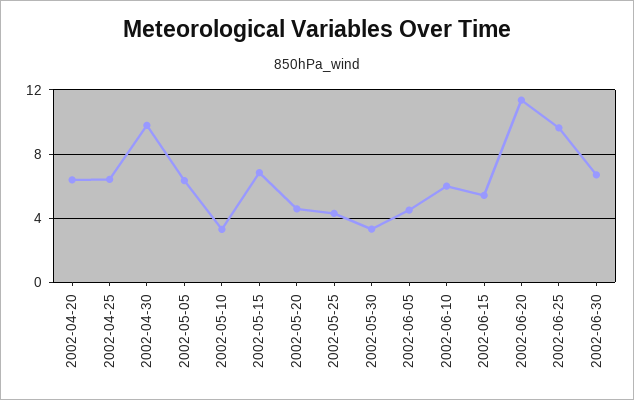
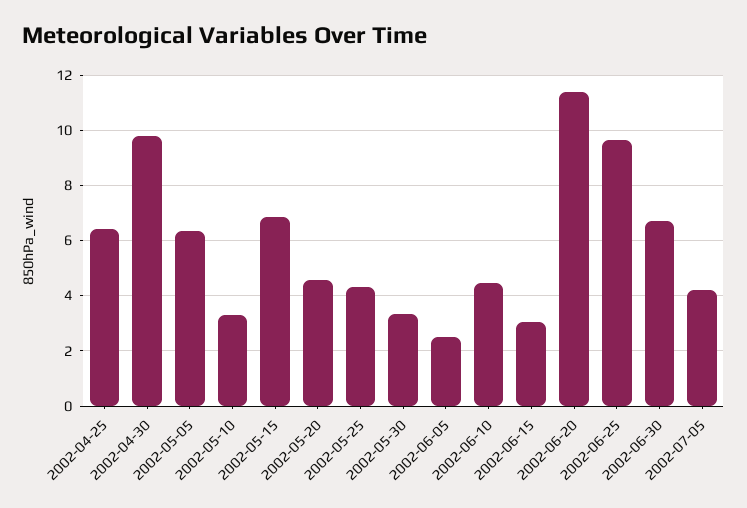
2002-04-20: 6.5 -> none
2002-06-05: 4.5 -> 2.5
2002-06-10: 6 -> 4.5
2002-06-15: 5.5 -> 3
2002-07-05: none -> 4.25

